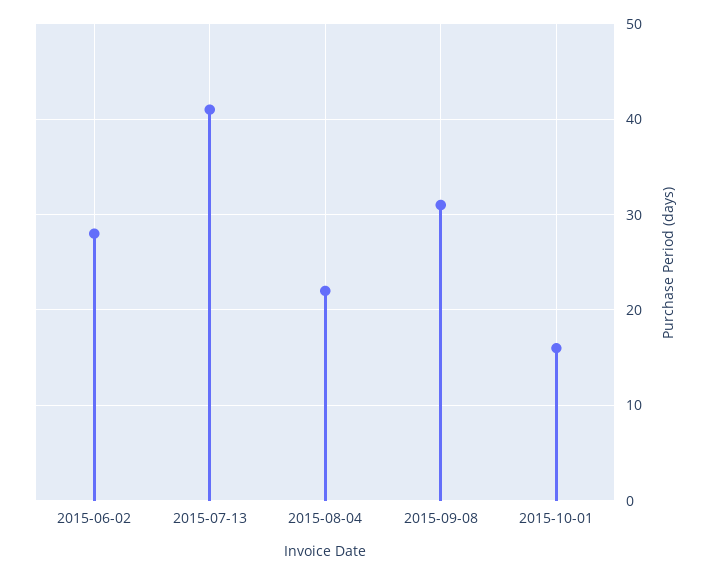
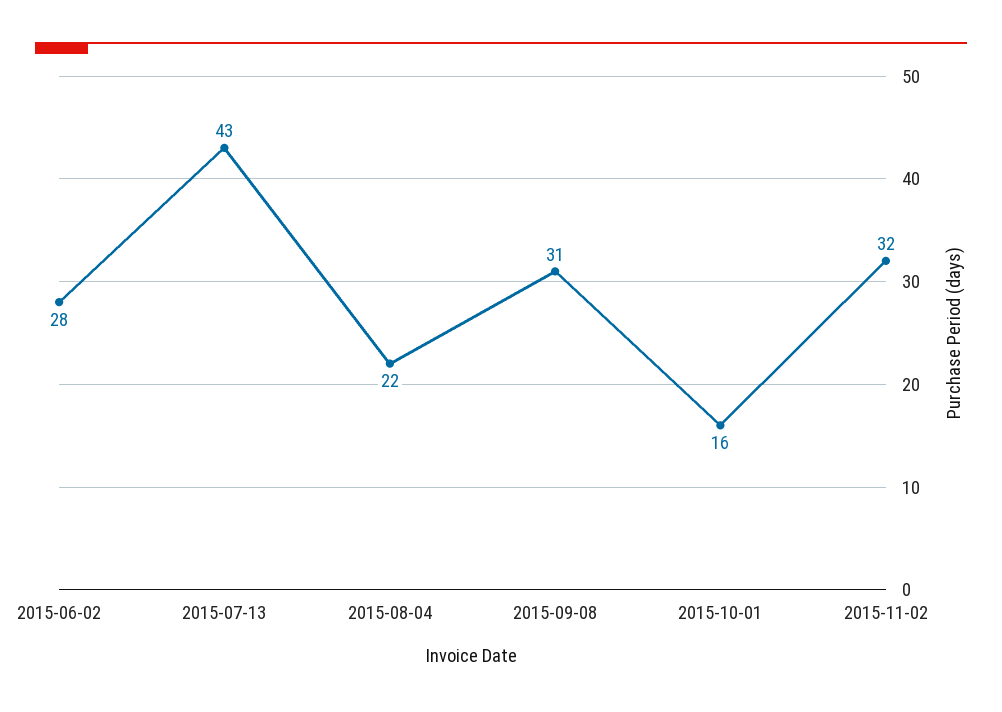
2015-07-13: 41 -> 43
2015-11-02: none -> 32

